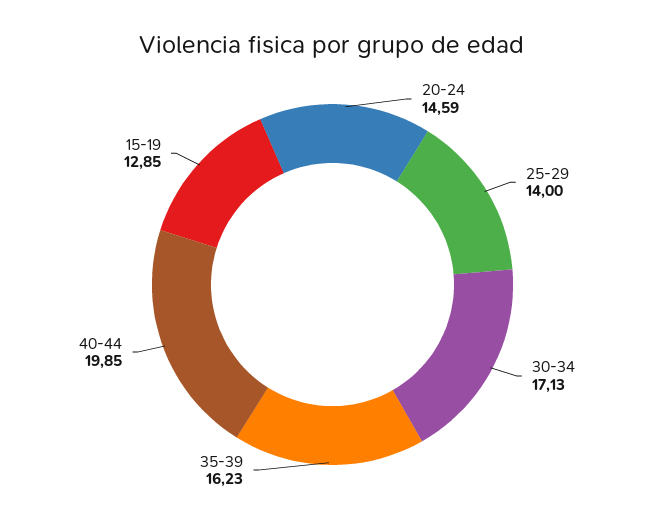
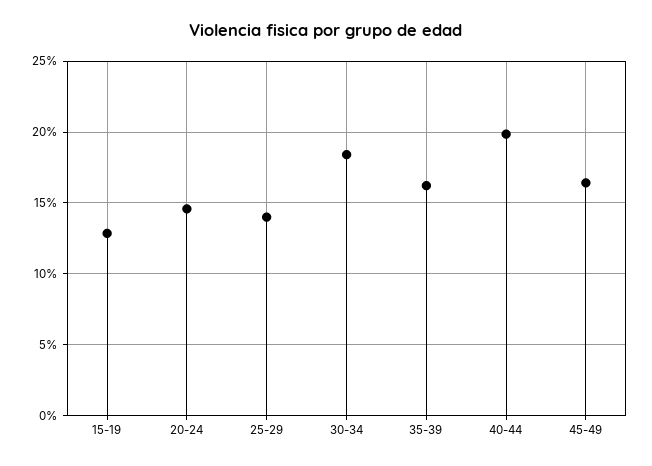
30-34: 17.13 -> 18.5
45-49: none -> 16.5

